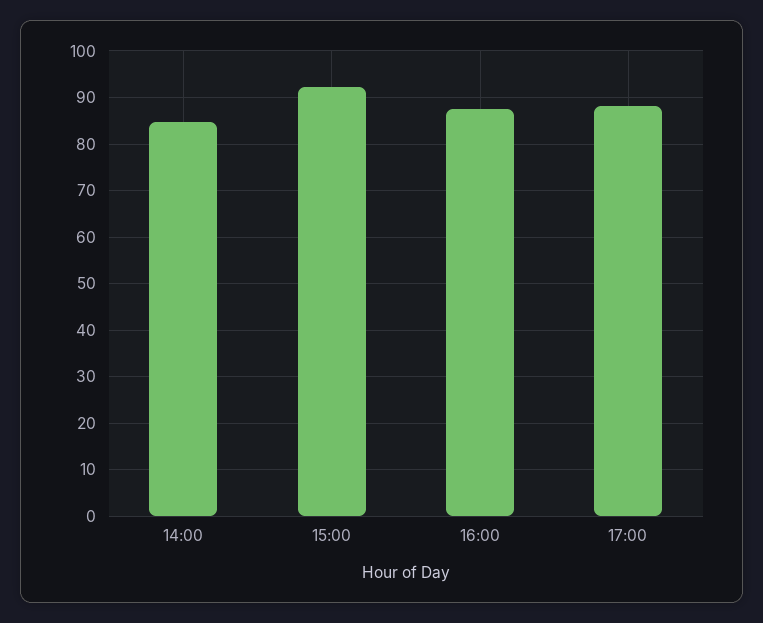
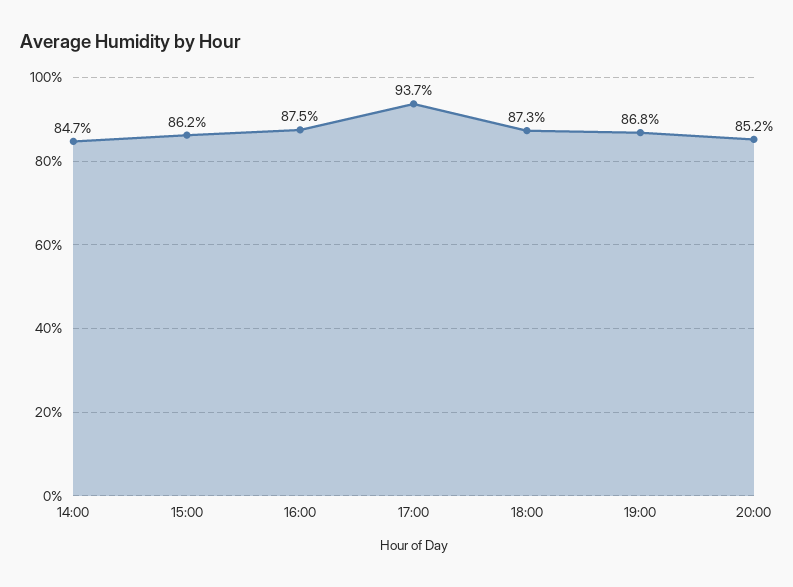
15:00: 92 -> 86.2
17:00: 88 -> 93.7
18:00: none -> 87.3
19:00: none -> 86.8
20:00: none -> 85.2

